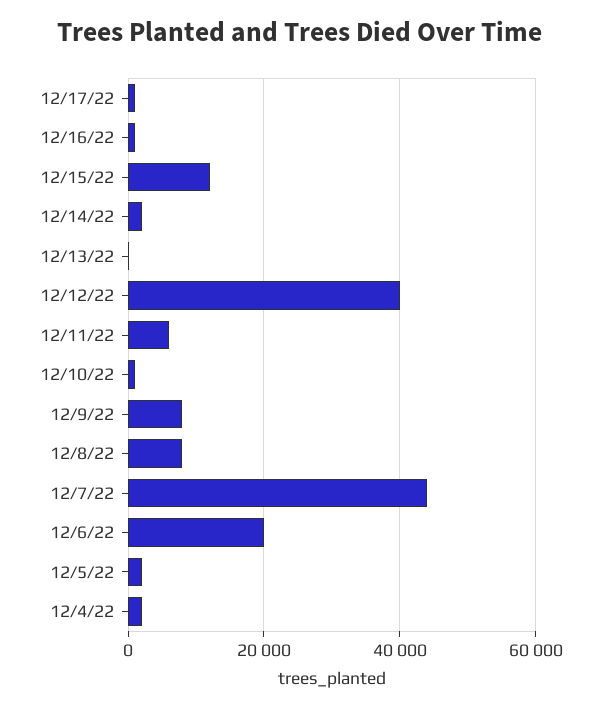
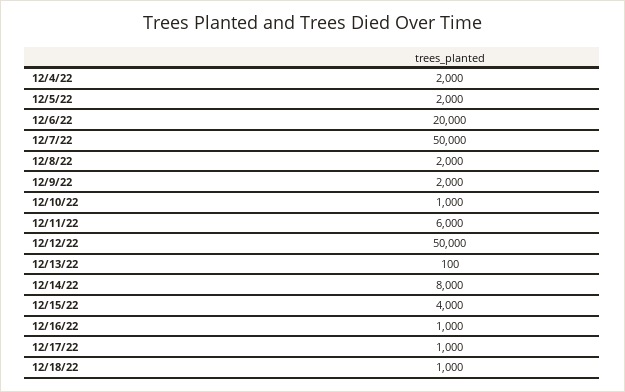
12/15/22: 12000 -> 4000
12/14/22: 2000 -> 8000
12/12/22: 40000 -> 50000
12/9/22: 8000 -> 2000
12/8/22: 8000 -> 2000
12/7/22: 44000 -> 50000
12/18/22: none -> 1000

